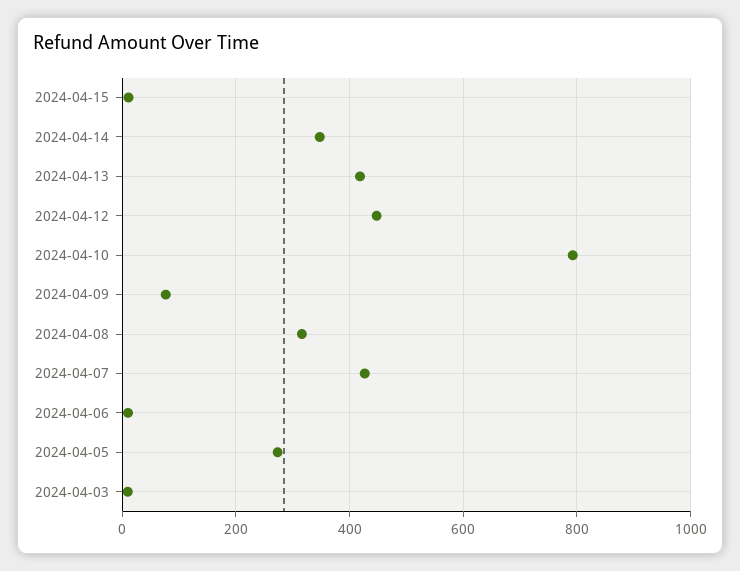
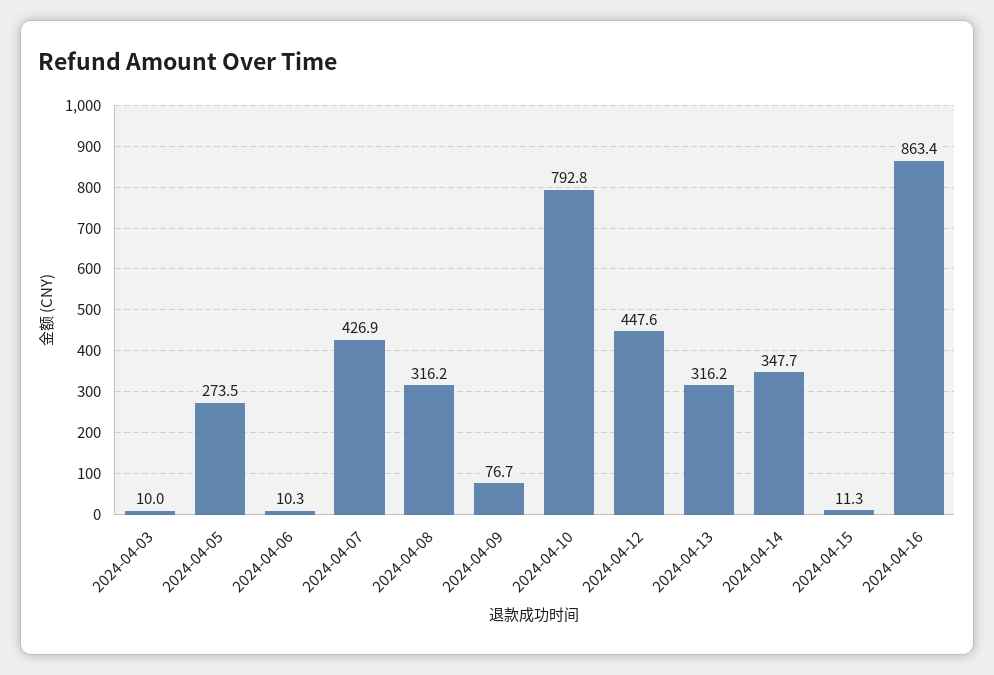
2024-04-13: 420 -> 316.2
2024-04-16: none -> 863.4

